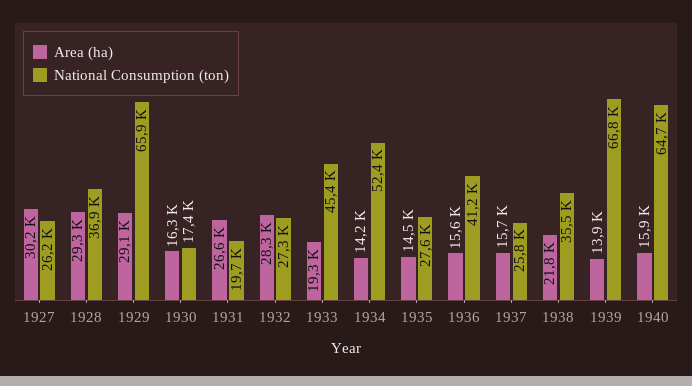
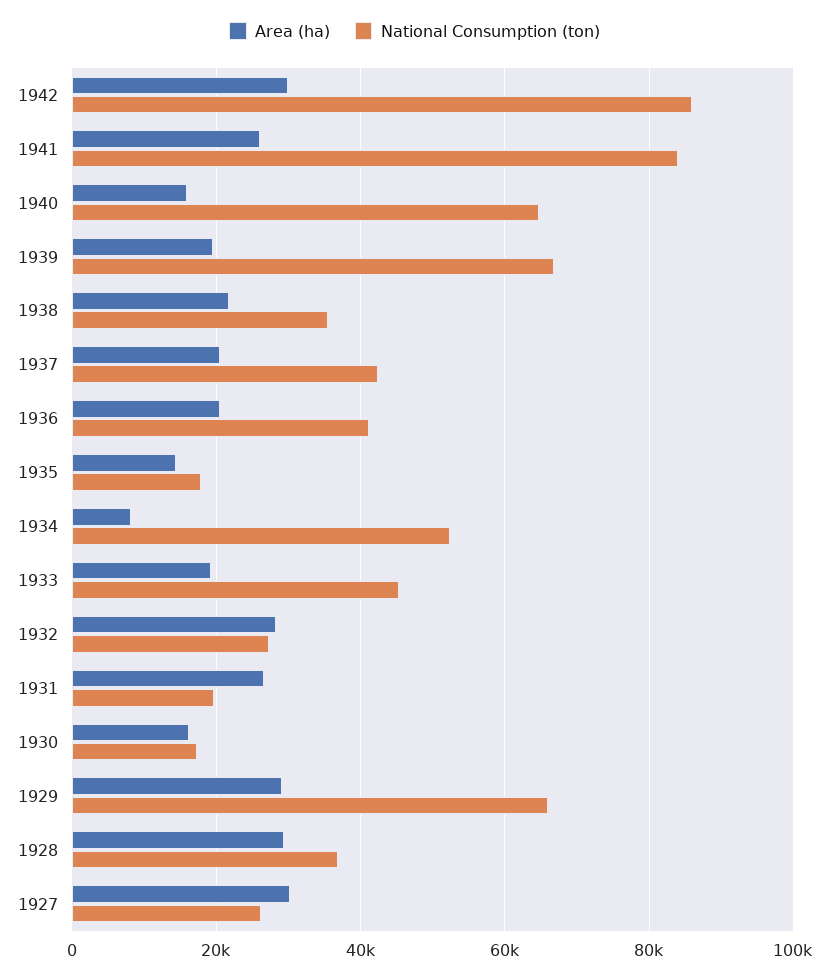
Area (ha), 1934: 14200 -> 8000
National Consumption (ton), 1935: 27600 -> 18000
Area (ha), 1936: 15600 -> 20000
Area (ha), 1937: 15700 -> 20000
National Consumption (ton), 1937: 25800 -> 42000
Area (ha), 1939: 13900 -> 20000
Area (ha), 1942: none -> 30000
National Consumption (ton), 1942: none -> 86000
Area (ha), 1941: none -> 26000
National Consumption (ton), 1941: none -> 84000

